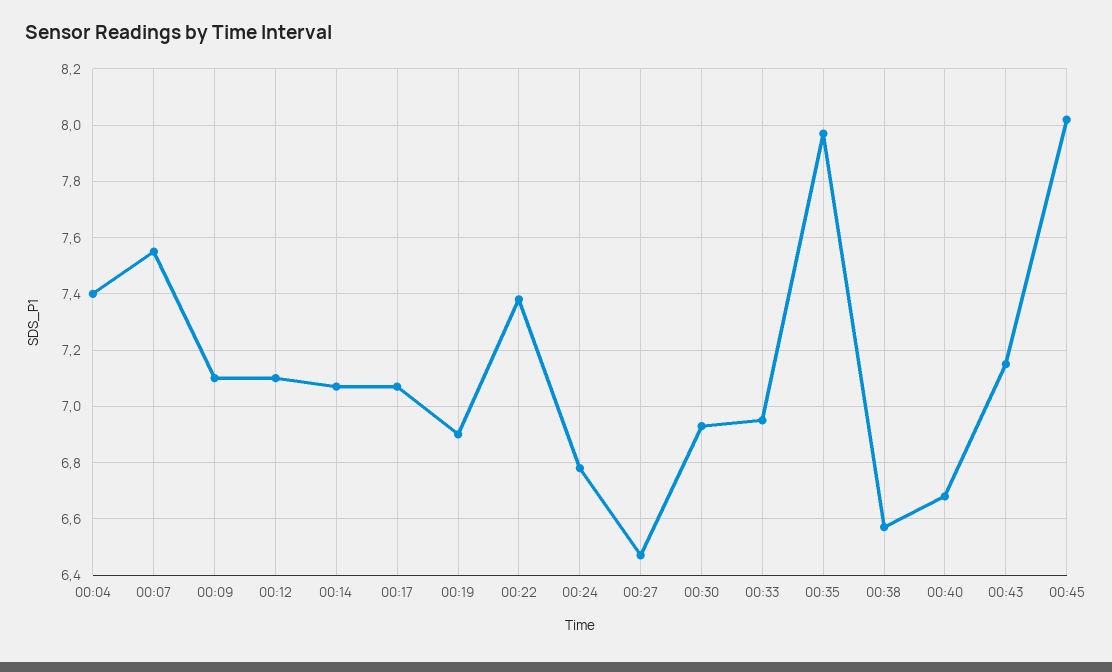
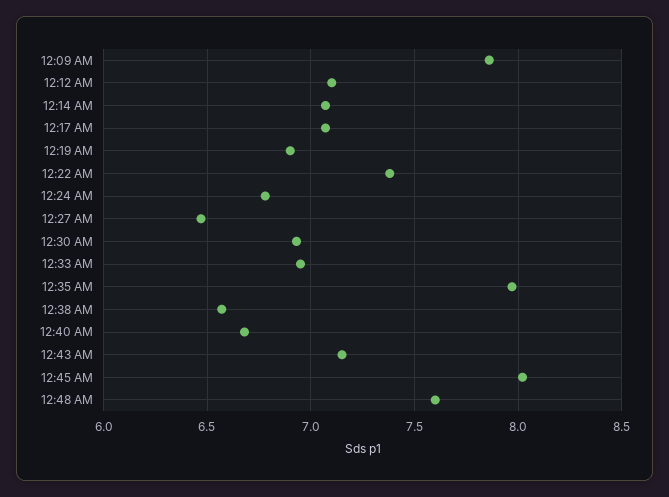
00:04: 7.4 -> none
00:07: 7.55 -> none
00:09: 7.1 -> 7.85
12:48 AM: none -> 7.6

